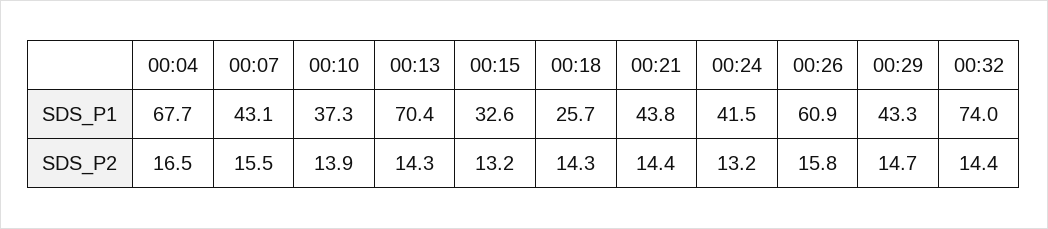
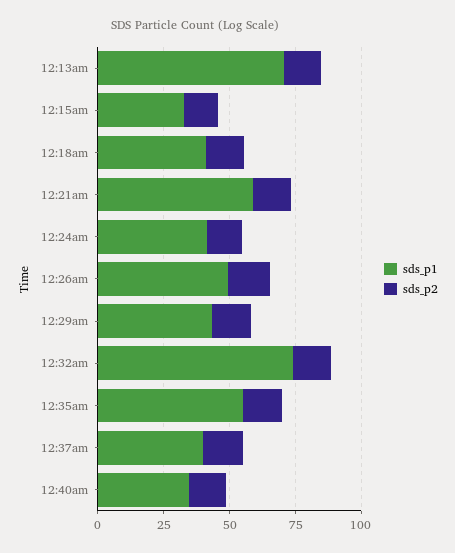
SDS_P1, 00:04: 67.7 -> none
SDS_P1, 00:07: 43.1 -> none
SDS_P1, 00:10: 37.3 -> none
SDS_P1, 00:18: 25.7 -> 40
SDS_P1, 00:21: 43.8 -> 60
SDS_P1, 00:26: 60.9 -> 50
SDS_P2, 00:04: 16.5 -> none
SDS_P2, 00:07: 15.5 -> none
SDS_P2, 00:10: 13.9 -> none
SDS_P1, 12:35am: none -> 55
SDS_P2, 12:35am: none -> 15
SDS_P1, 12:37am: none -> 40
SDS_P2, 12:37am: none -> 15
SDS_P1, 12:40am: none -> 35
SDS_P2, 12:40am: none -> 15

